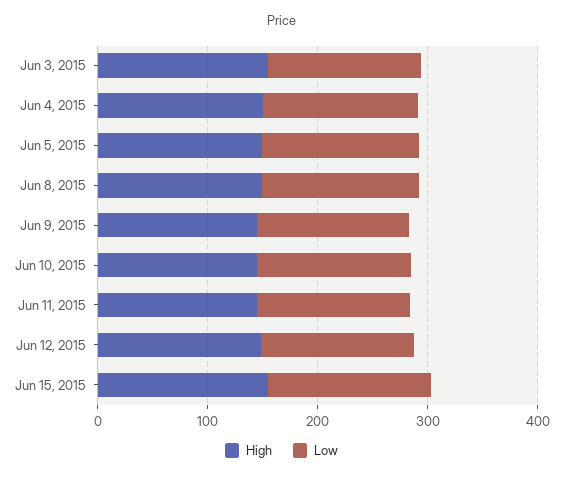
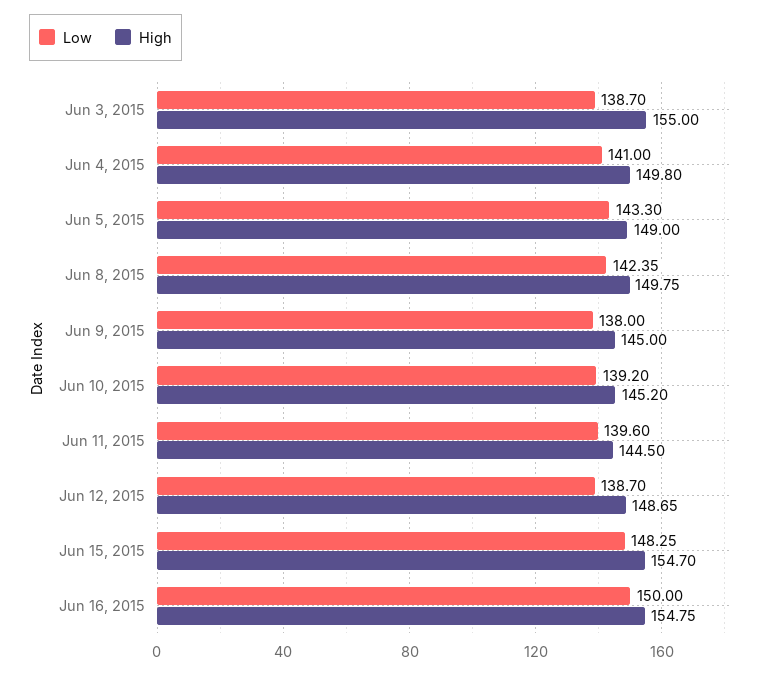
Low, Jun 16, 2015: none -> 150
High, Jun 16, 2015: none -> 154.75

